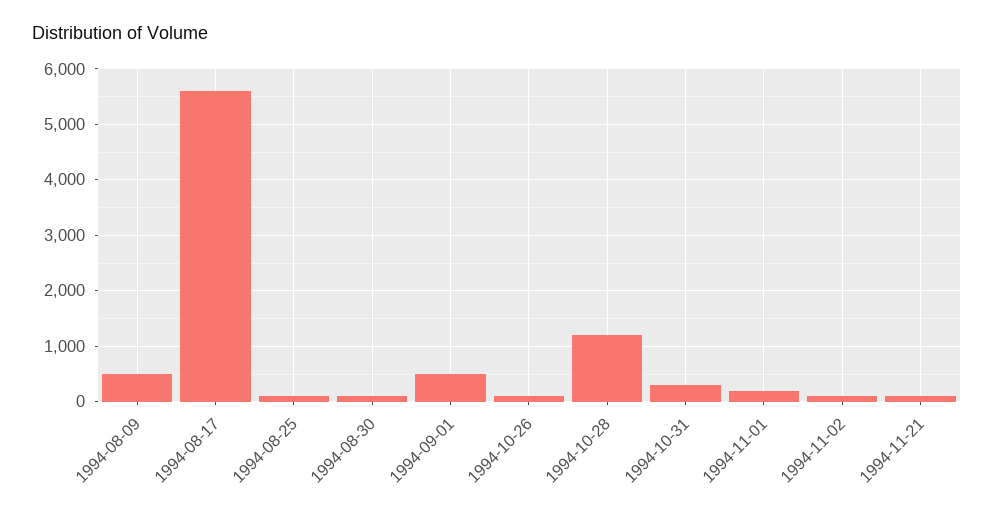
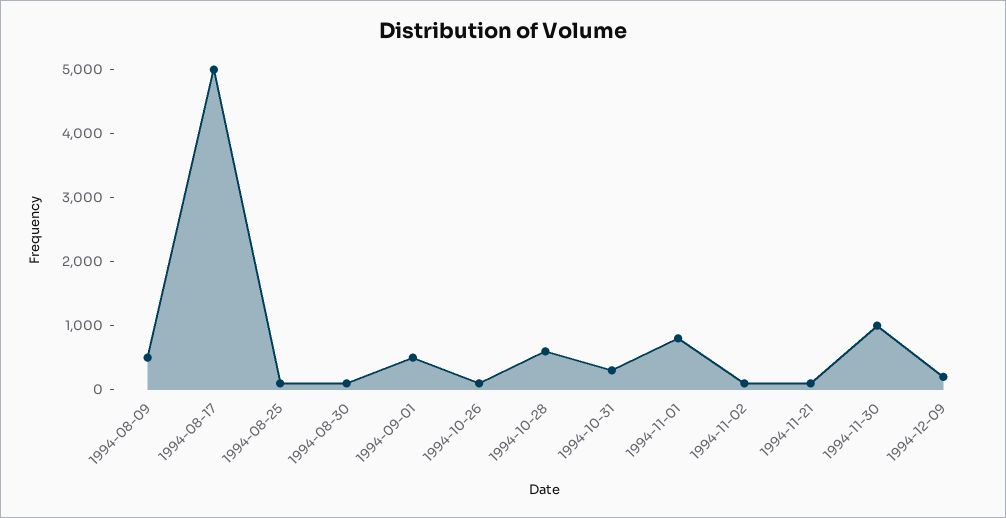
1994-08-17: 5600 -> 5000
1994-10-28: 1200 -> 600
1994-11-01: 200 -> 800
1994-11-30: none -> 1000
1994-12-09: none -> 200

